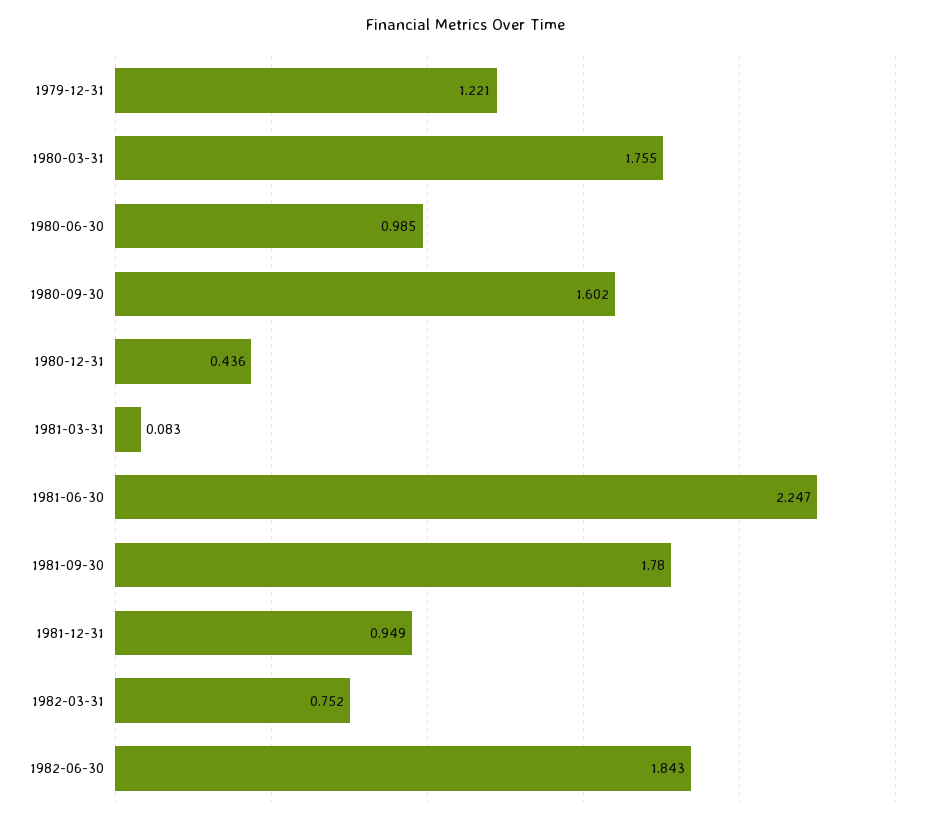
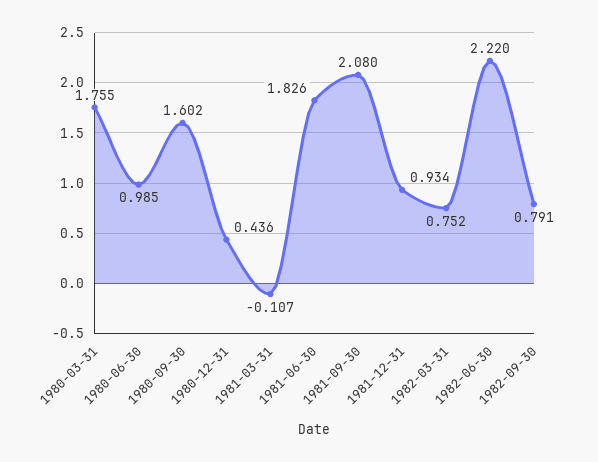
1979-12-31: 1.221 -> none
1981-03-31: 0.083 -> -0.107
1981-06-30: 2.247 -> 1.826
1981-09-30: 1.78 -> 2.08
1981-12-31: 0.949 -> 0.934
1982-06-30: 1.843 -> 2.22
1982-09-30: none -> 0.791

